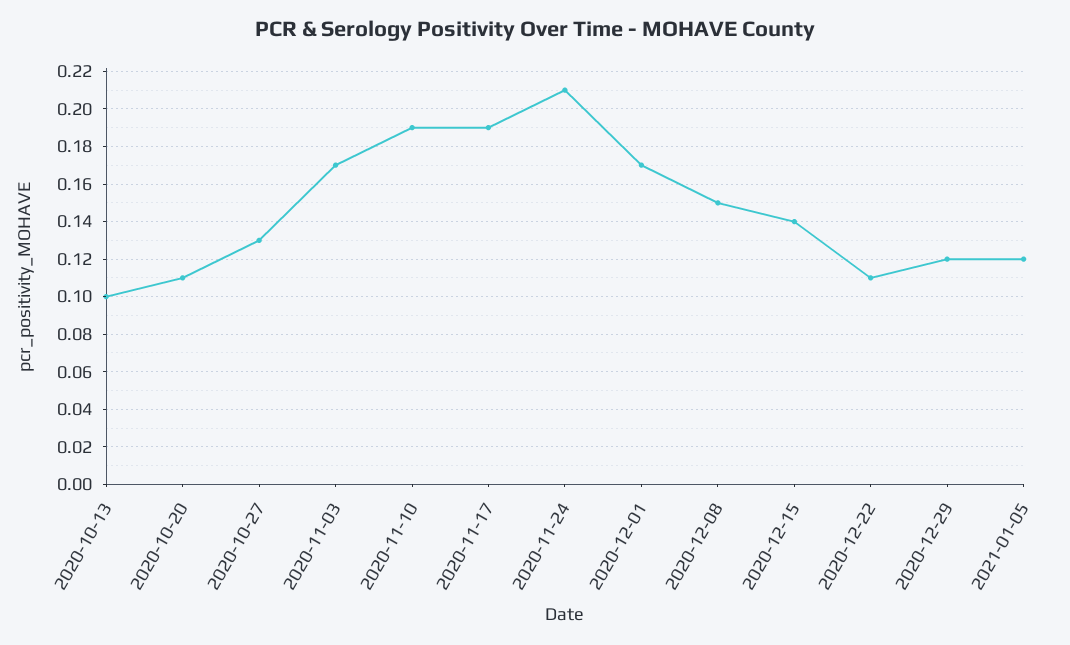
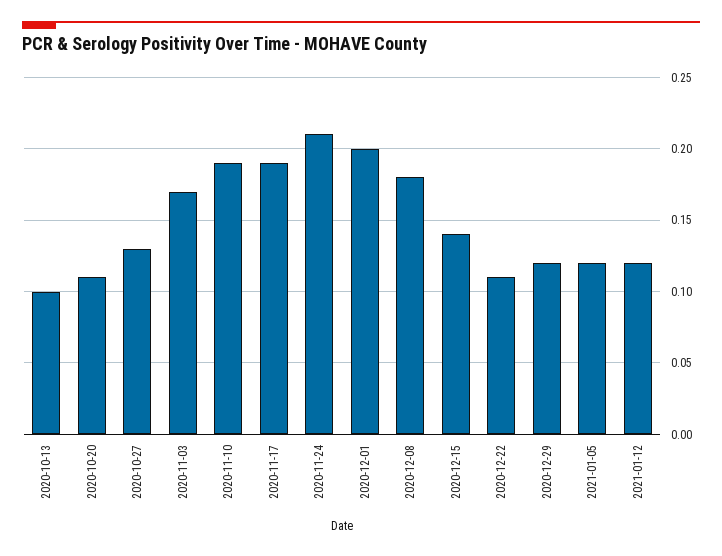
2020-12-01: 0.17 -> 0.2
2020-12-08: 0.15 -> 0.18
2021-01-12: none -> 0.12

